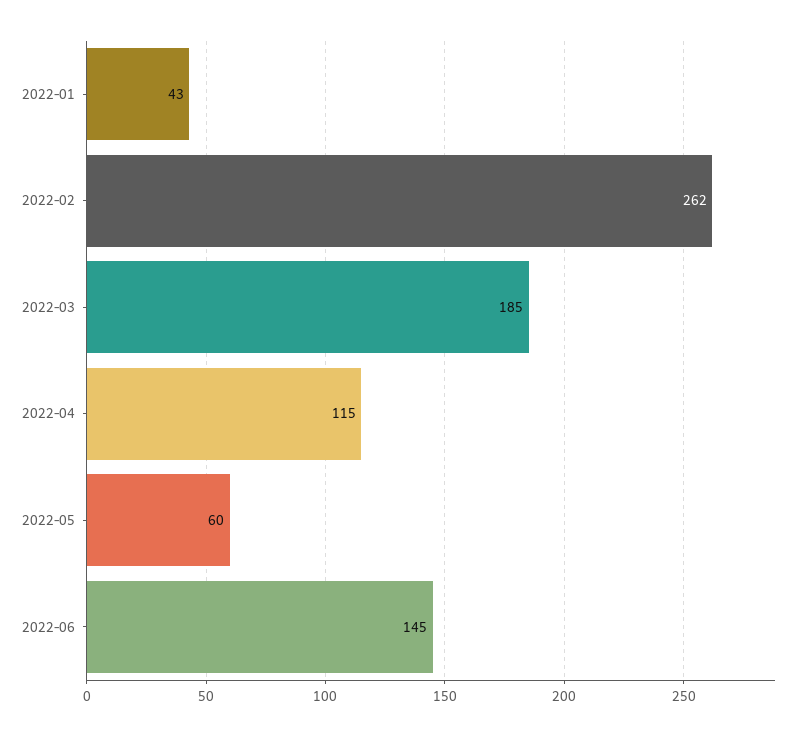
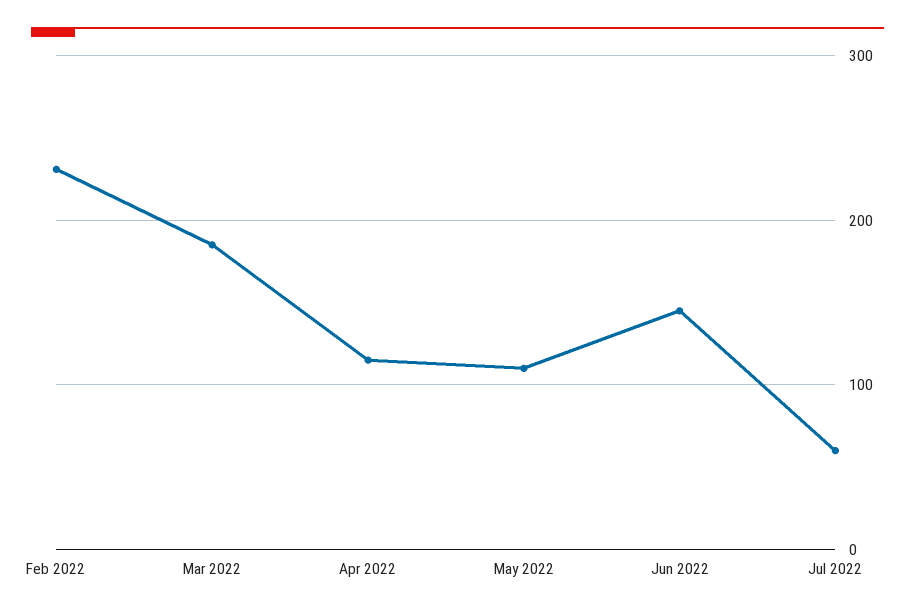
2022-01: 43 -> none
2022-02: 262 -> 230
2022-05: 60 -> 110
Jul 2022: none -> 60

